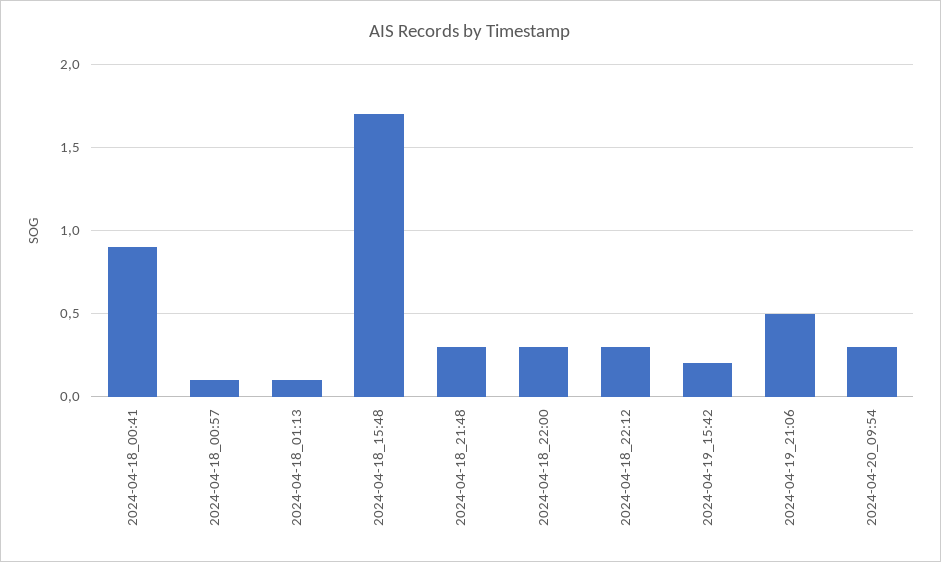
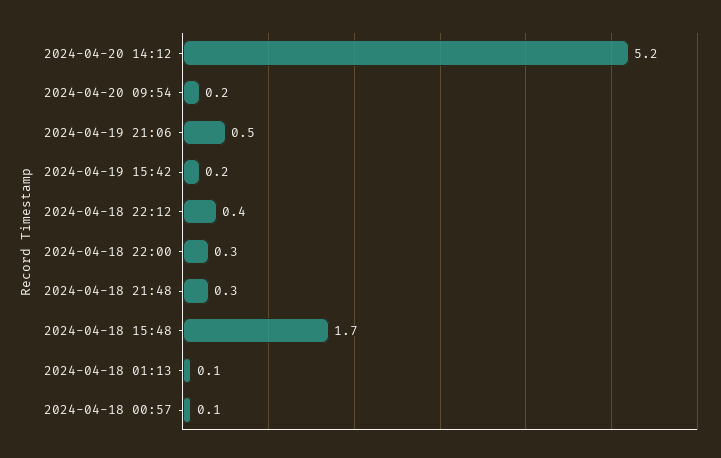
2024-04-18_00:41: 0.9 -> none
2024-04-18_22:12: 0.3 -> 0.4
2024-04-20_09:54: 0.3 -> 0.2
2024-04-20 14:12: none -> 5.2

